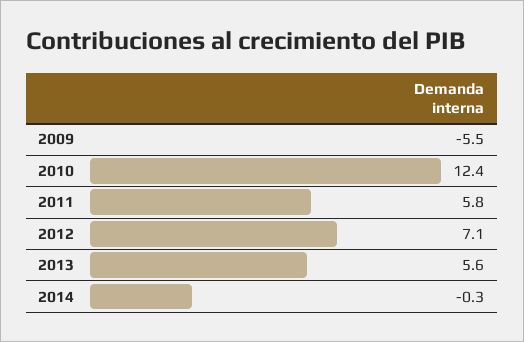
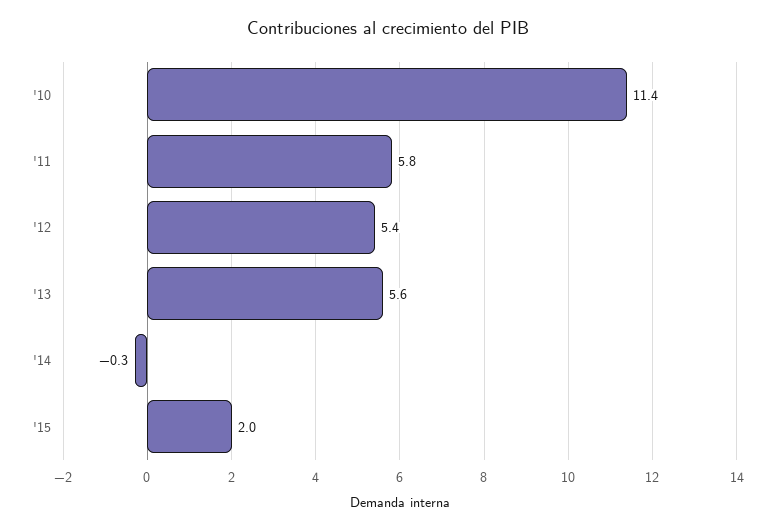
2009: -5.5 -> none
2010: 12.4 -> 11.4
2012: 7.1 -> 5.4
'15: none -> 2

